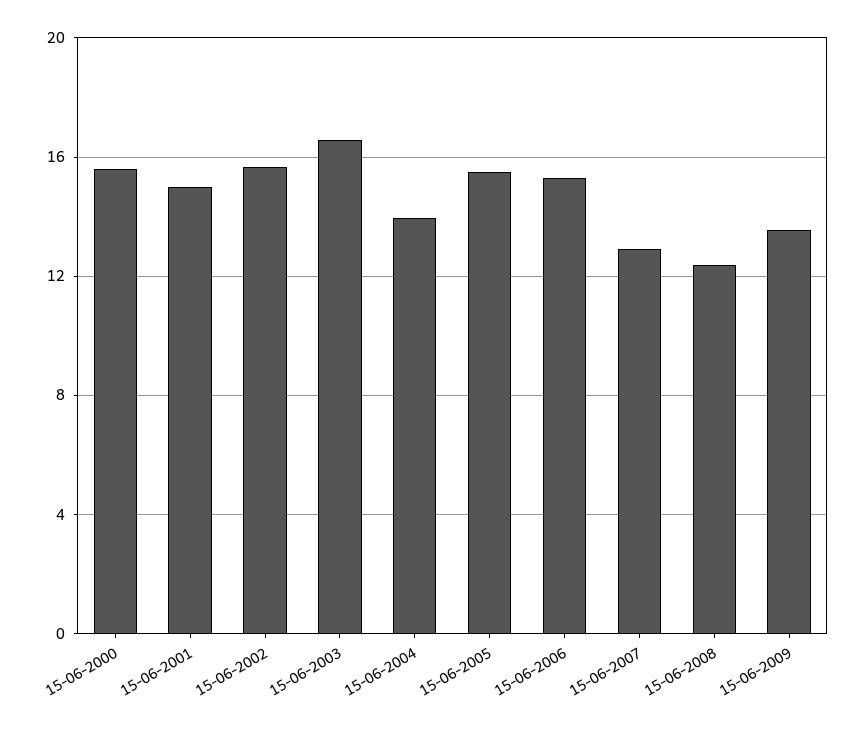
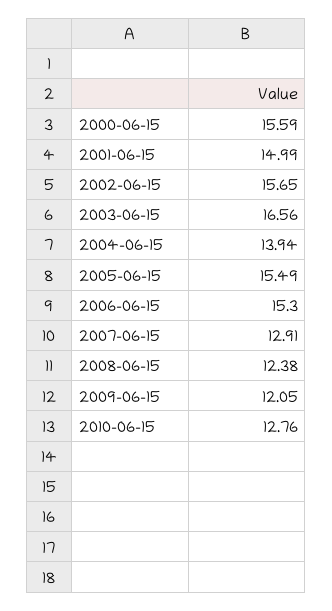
15-06-2009: 13.5 -> 12.05
2010-06-15: none -> 12.76

